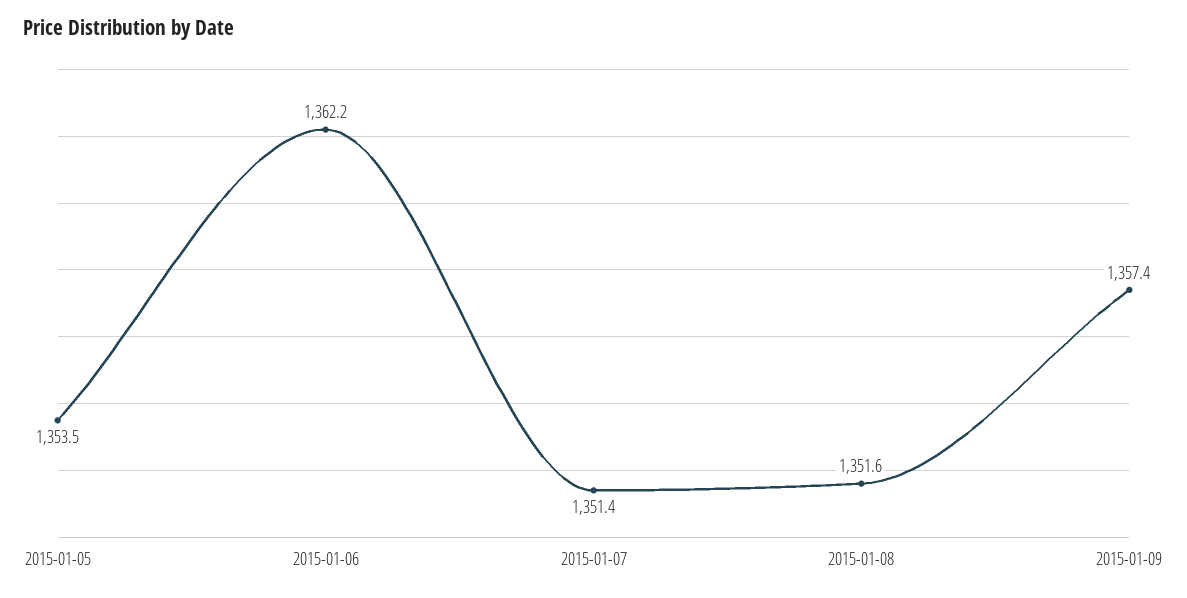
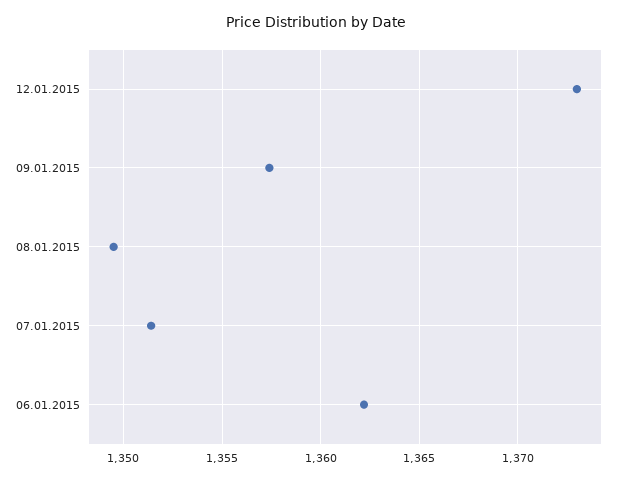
2015-01-05: 1353.5 -> none
2015-01-08: 1351.6 -> 1349.5
12.01.2015: none -> 1373

